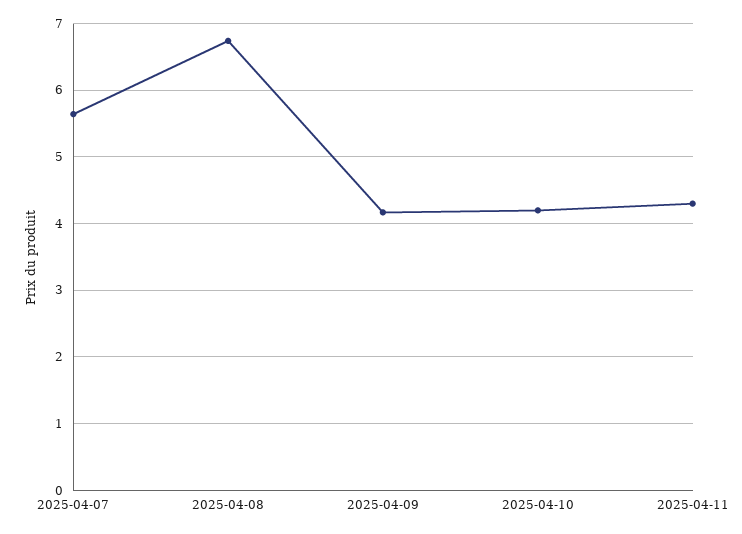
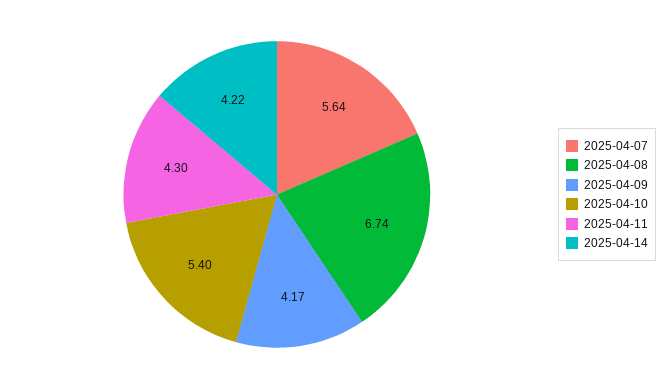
2025-04-10: 4.2 -> 5.4
2025-04-14: none -> 4.22

